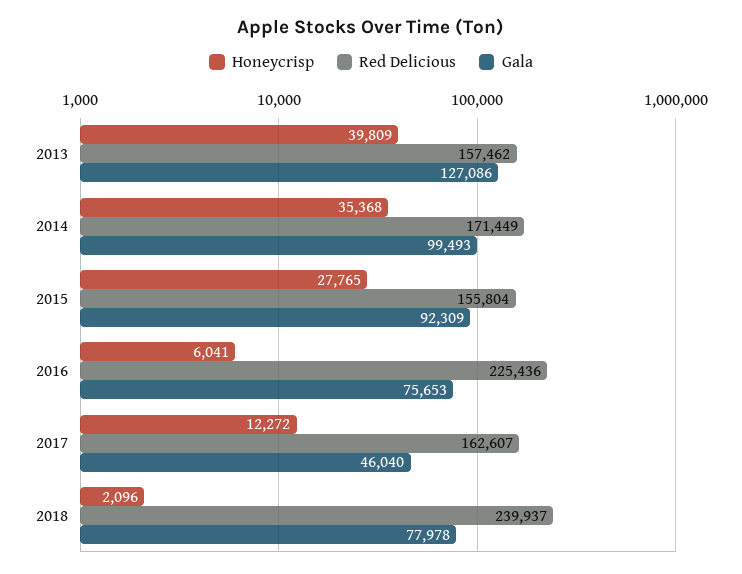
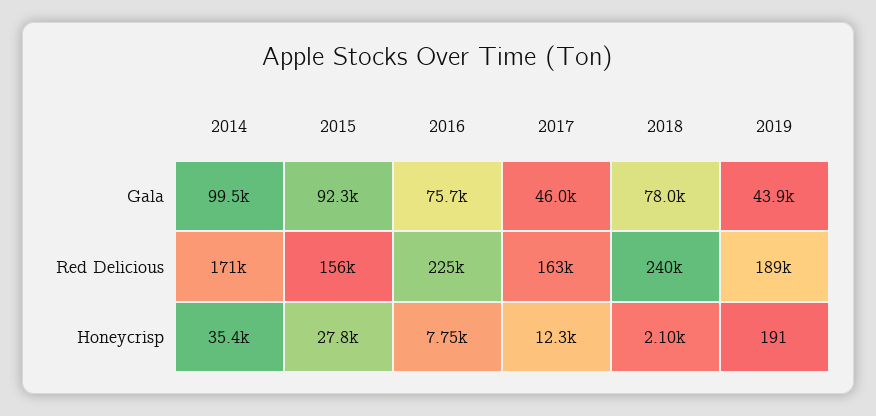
Honeycrisp, 2013: 39809 -> none
Red Delicious, 2013: 157462 -> none
Gala, 2013: 127086 -> none
Honeycrisp, 2016: 6041 -> 7750
Gala, 2019: none -> 43900
Red Delicious, 2019: none -> 189000
Honeycrisp, 2019: none -> 191

